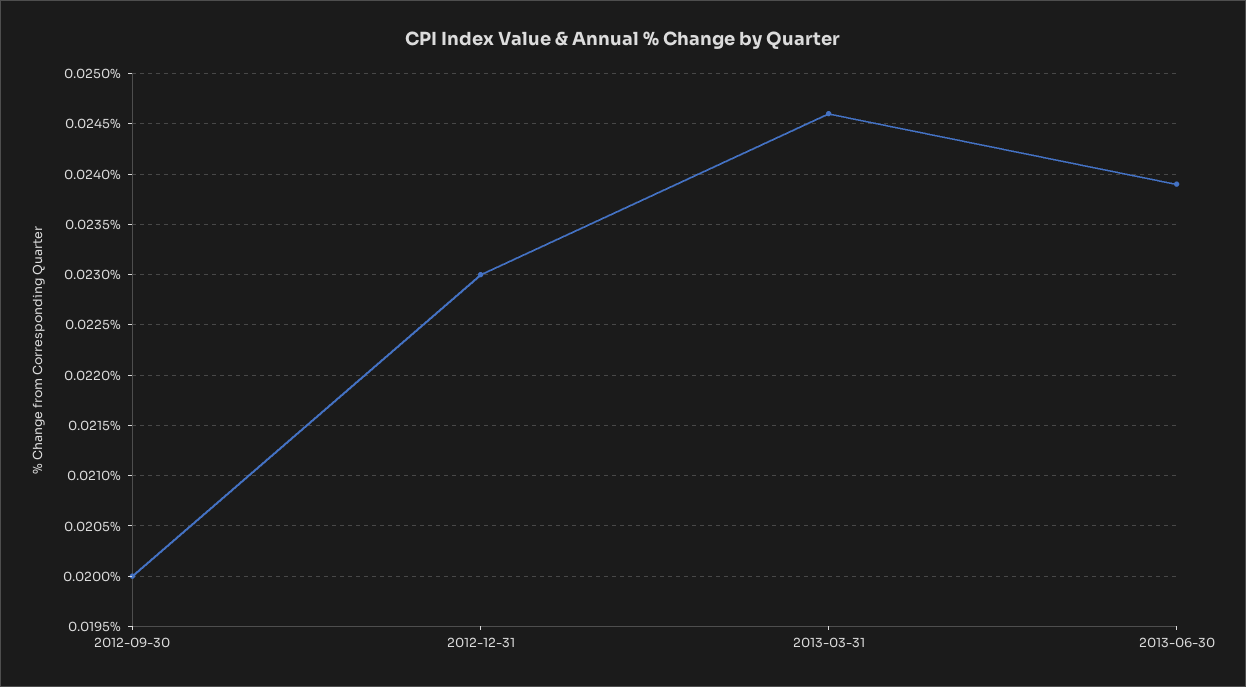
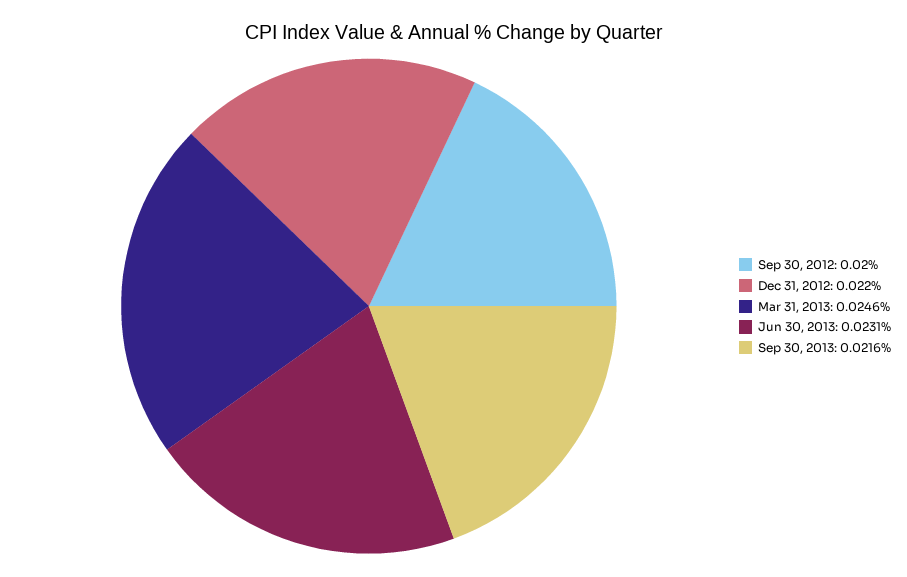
2012-12-31: 0.023 -> 0.022
2013-06-30: 0.0239 -> 0.0231
Sep 30, 2013: none -> 0.0216

